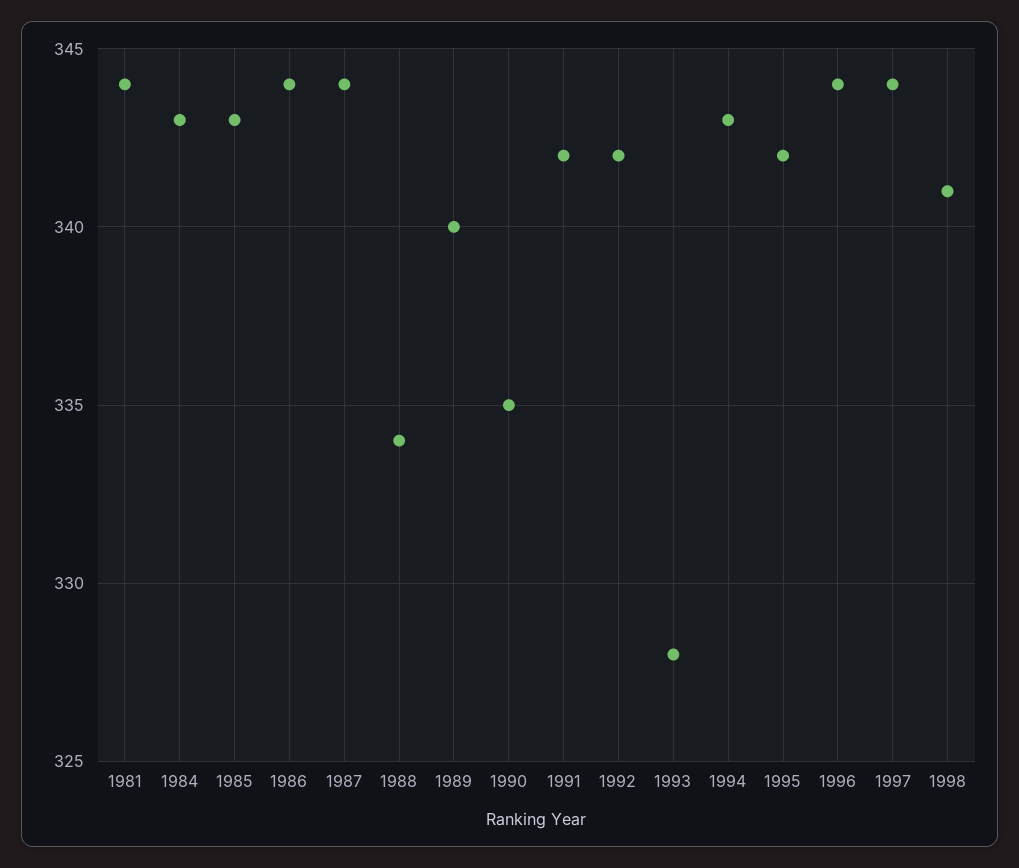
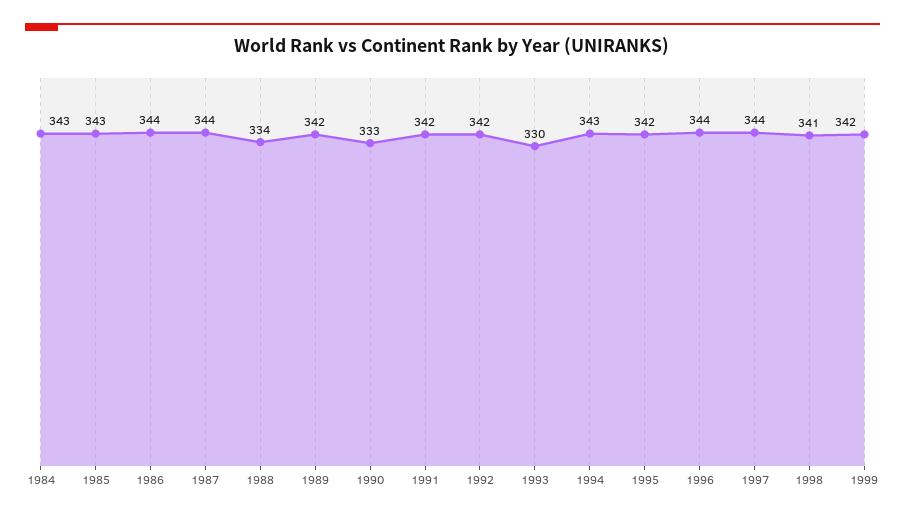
1981: 344 -> none
1989: 340 -> 342
1990: 335 -> 333
1993: 328 -> 330
1999: none -> 342

